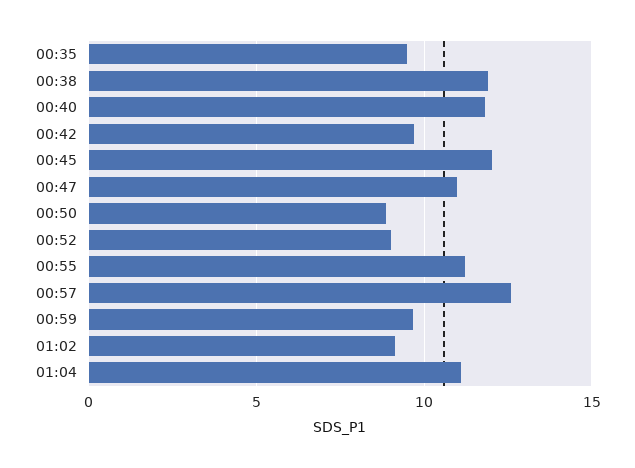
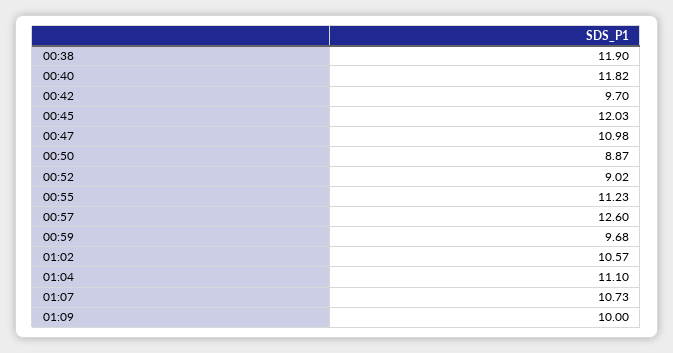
00:35: 9.5 -> none
01:02: 9 -> 10.57
01:07: none -> 10.73
01:09: none -> 10

